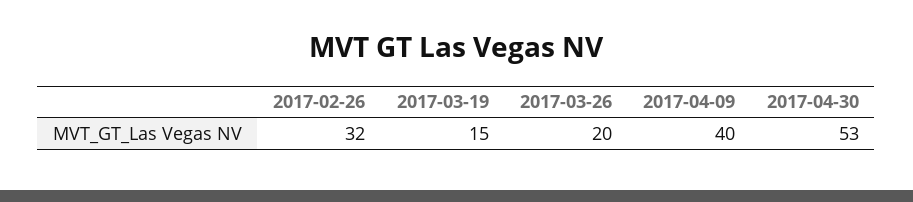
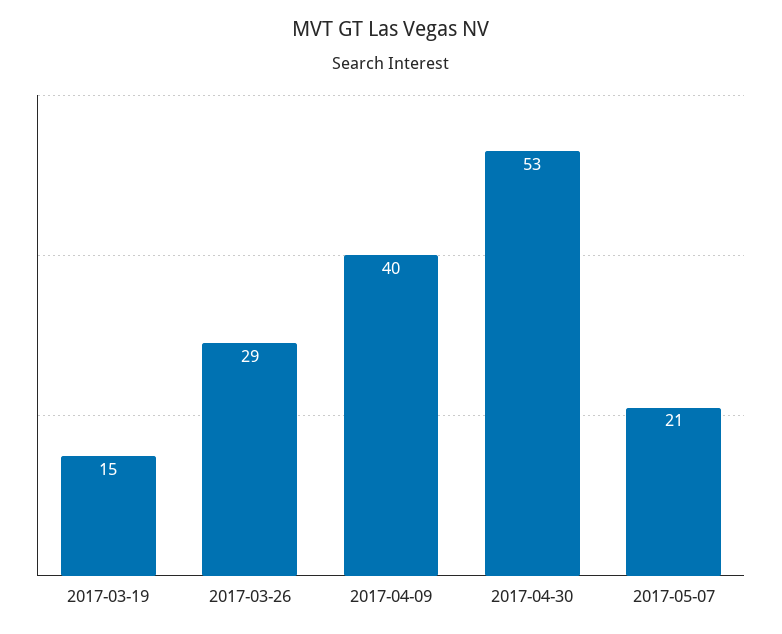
2017-02-26: 32 -> none
2017-03-26: 20 -> 29
2017-05-07: none -> 21

